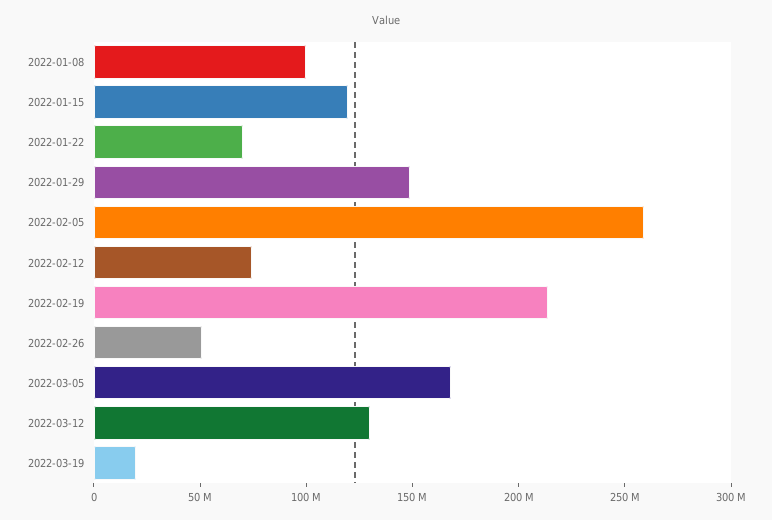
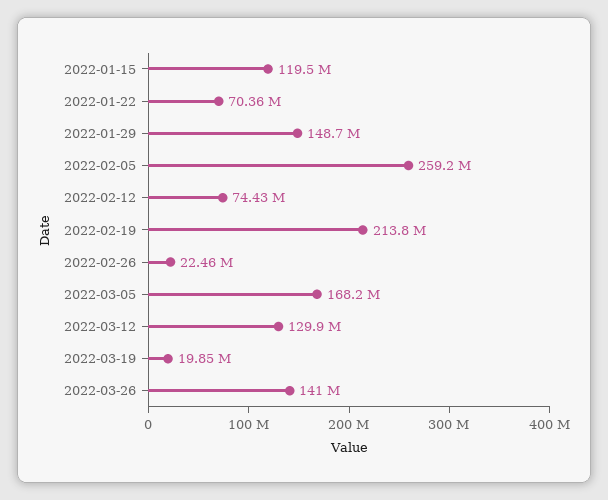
2022-01-08: 100000000 -> none
2022-02-26: 50000000 -> 22460000
2022-03-26: none -> 141000000

